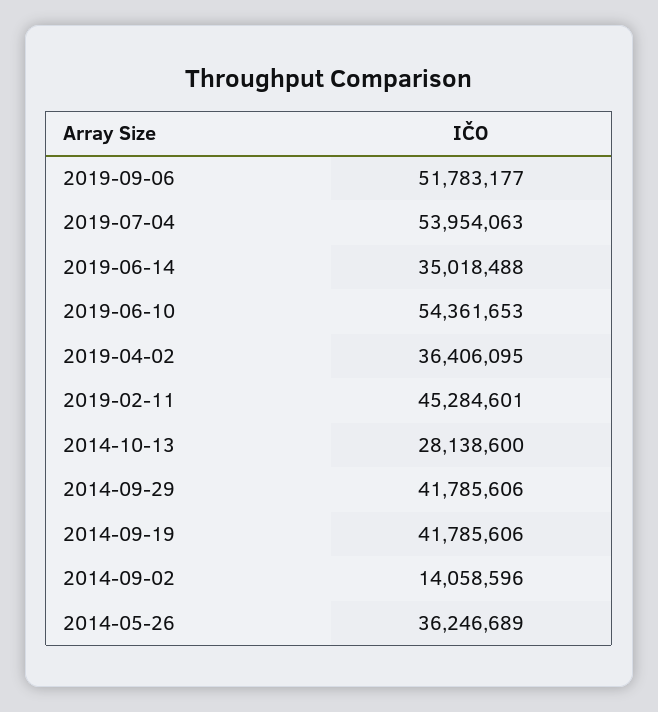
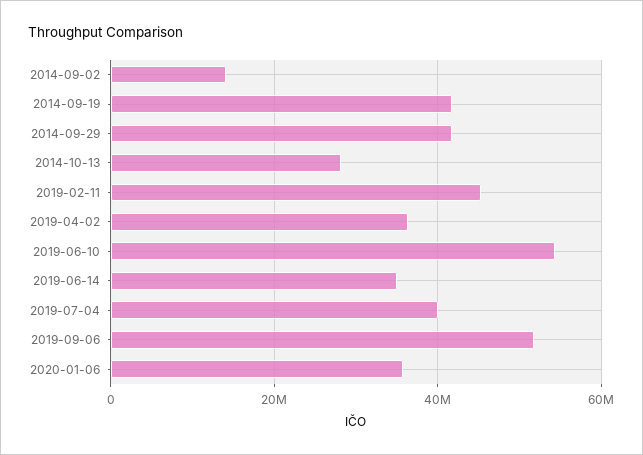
2019-07-04: 53954063 -> 40000000
2014-05-26: 36246689 -> none
2020-01-06: none -> 36000000

